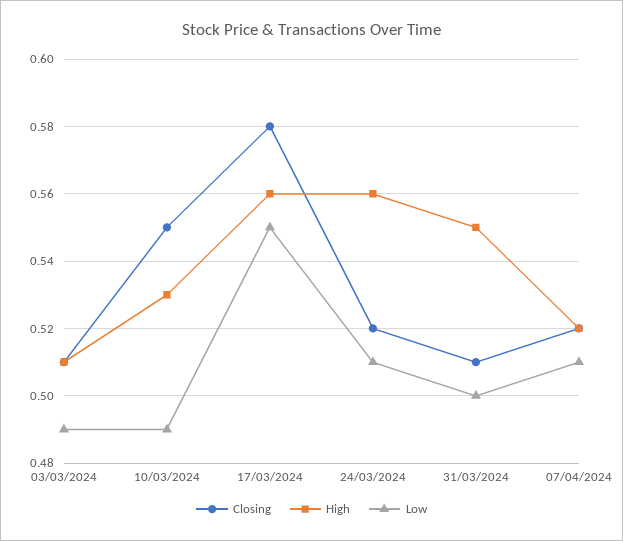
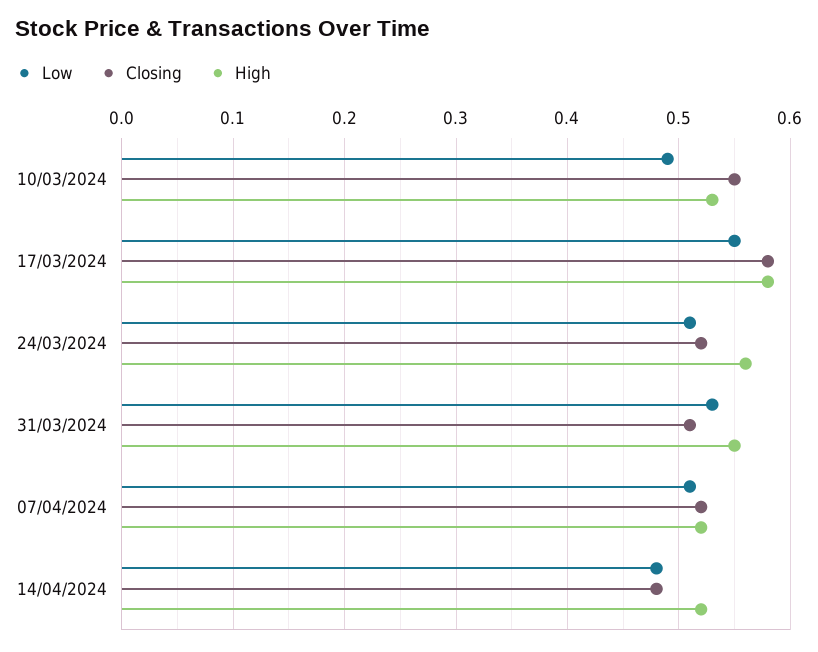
Closing, 03/03/2024: 0.51 -> none
High, 03/03/2024: 0.51 -> none
Low, 03/03/2024: 0.49 -> none
High, 17/03/2024: 0.56 -> 0.58
Low, 31/03/2024: 0.5 -> 0.53
Low, 14/04/2024: none -> 0.48
Closing, 14/04/2024: none -> 0.48
High, 14/04/2024: none -> 0.52

